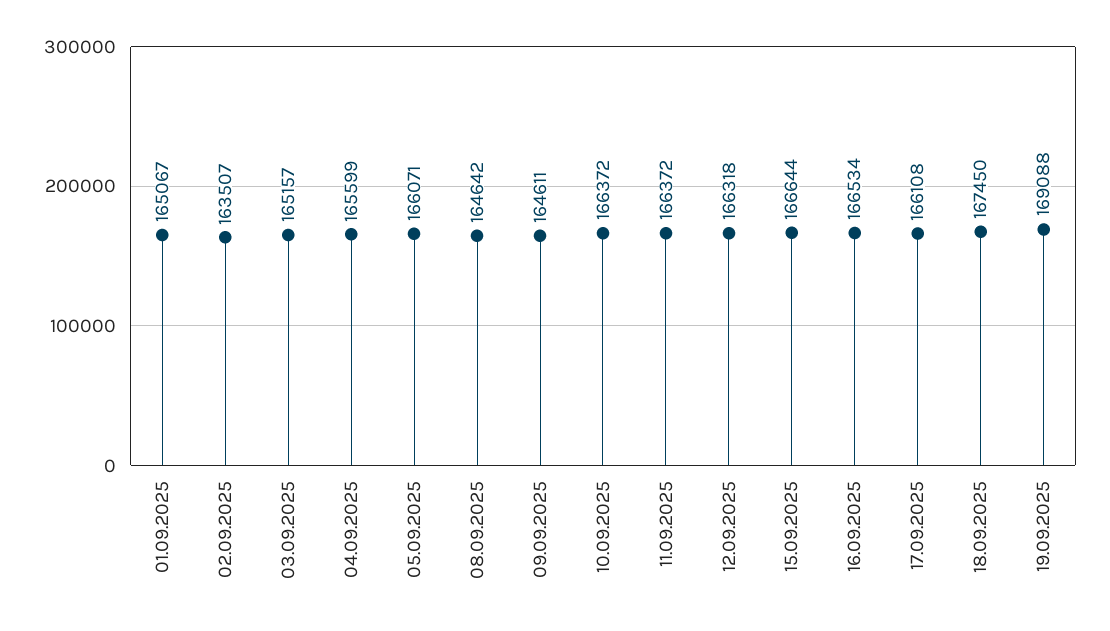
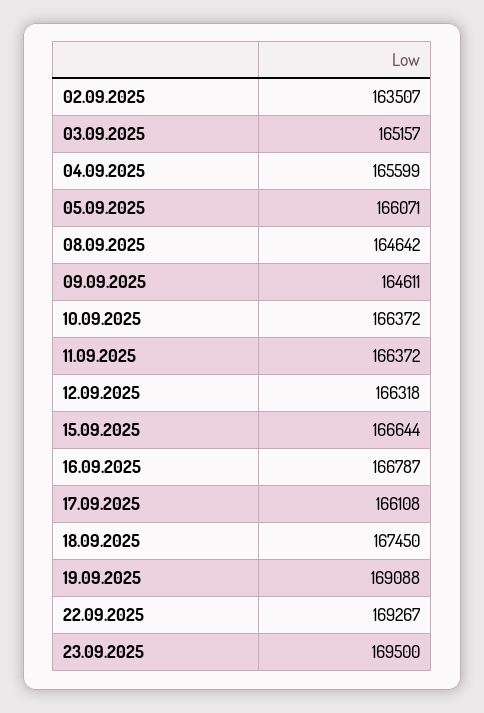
01.09.2025: 165067 -> none
16.09.2025: 166534 -> 166787
22.09.2025: none -> 169267
23.09.2025: none -> 169500

